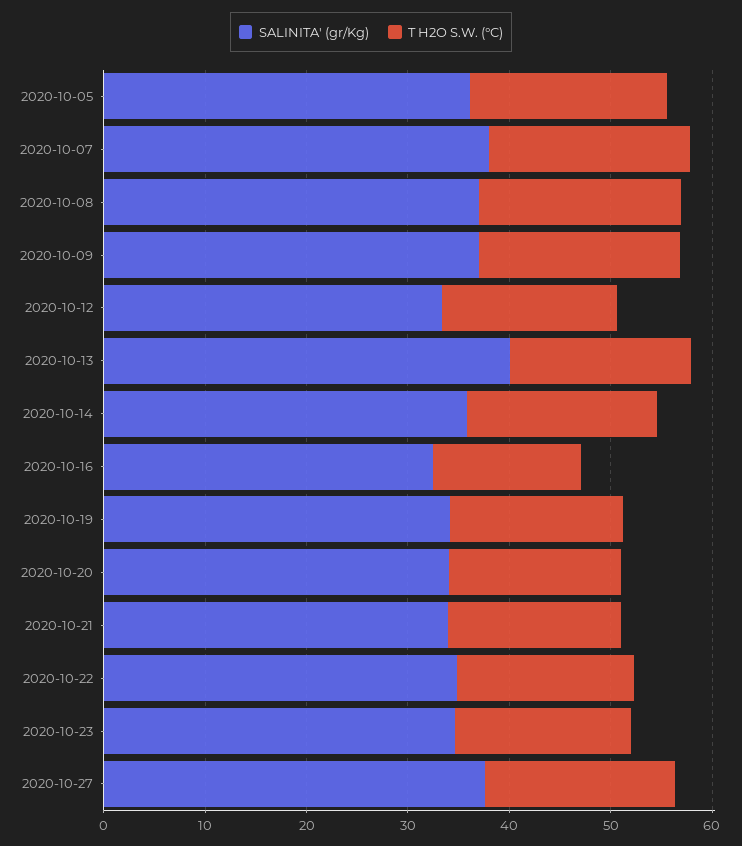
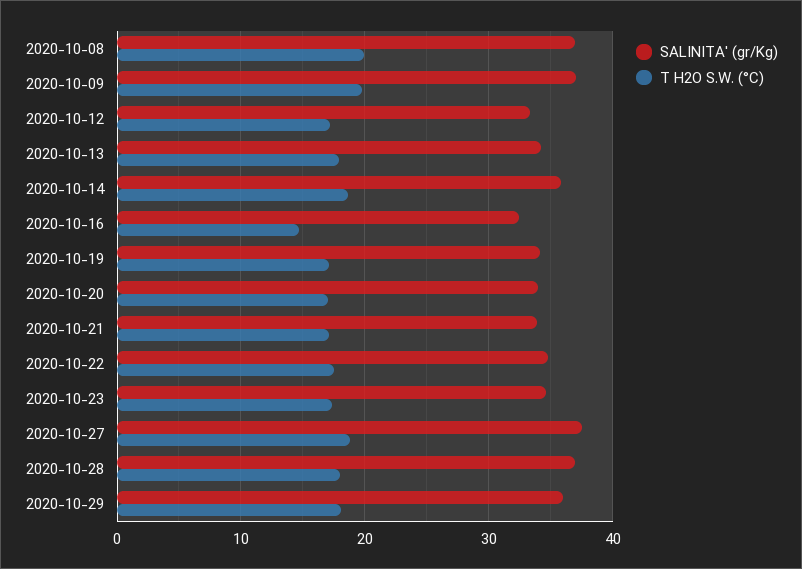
SALINITA' (gr/Kg), 2020-10-05: 36 -> none
T H2O S.W. (°C), 2020-10-05: 20 -> none
SALINITA' (gr/Kg), 2020-10-07: 38 -> none
T H2O S.W. (°C), 2020-10-07: 20 -> none
SALINITA' (gr/Kg), 2020-10-13: 40 -> 34
SALINITA' (gr/Kg), 2020-10-28: none -> 37
T H2O S.W. (°C), 2020-10-28: none -> 18
SALINITA' (gr/Kg), 2020-10-29: none -> 36
T H2O S.W. (°C), 2020-10-29: none -> 18

